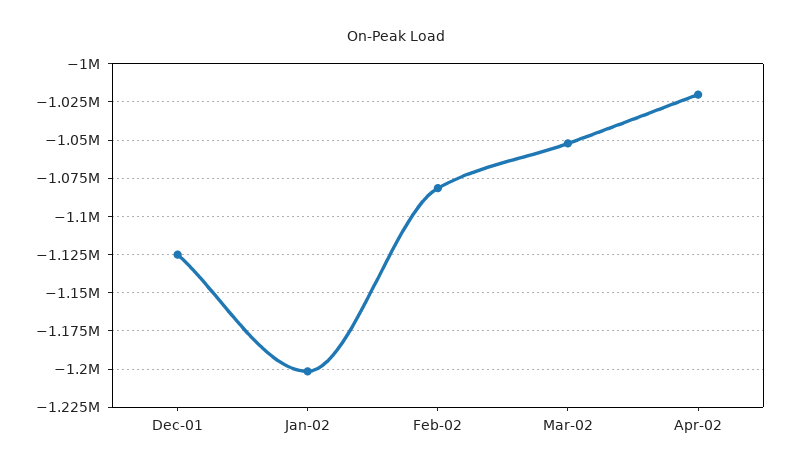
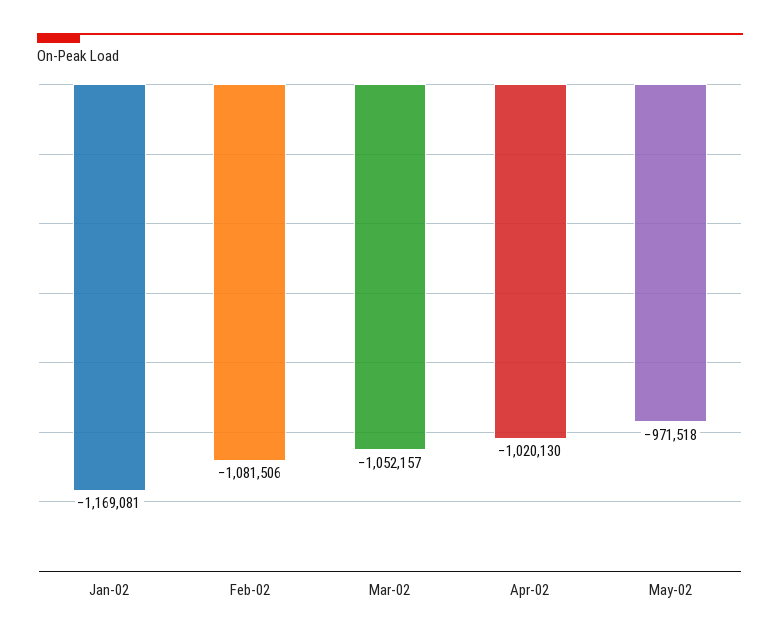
Dec-01: -1125000 -> none
Jan-02: -1200000 -> -1169081
May-02: none -> -971518

